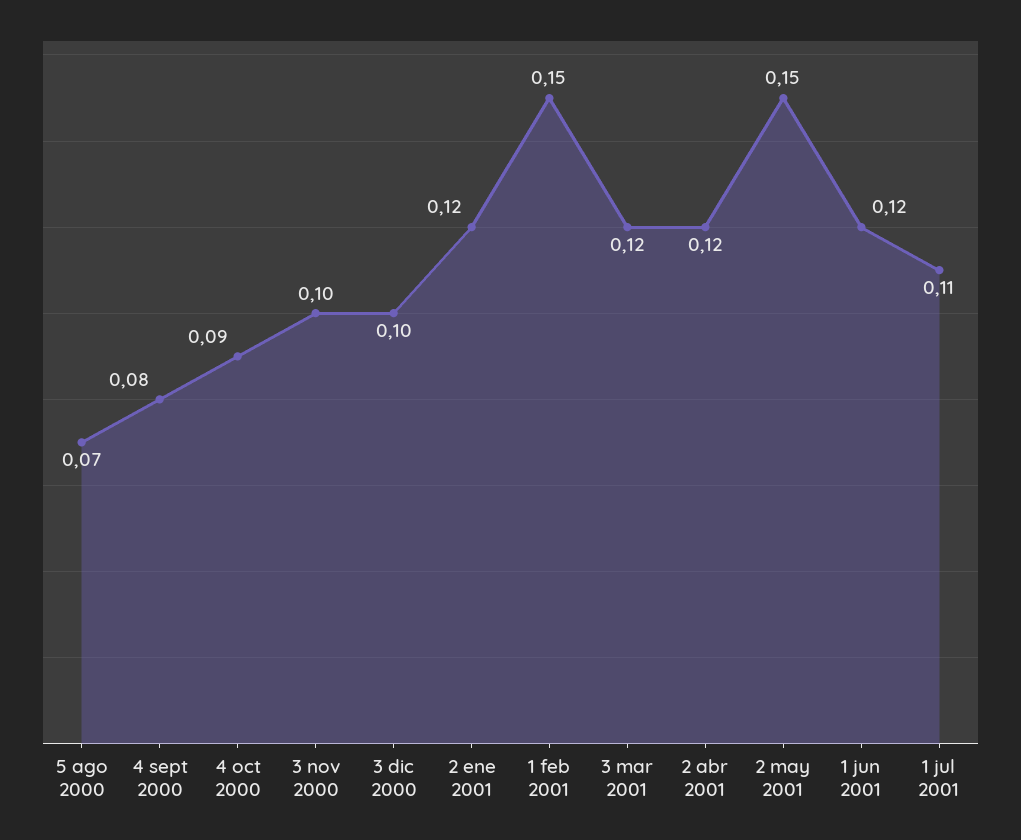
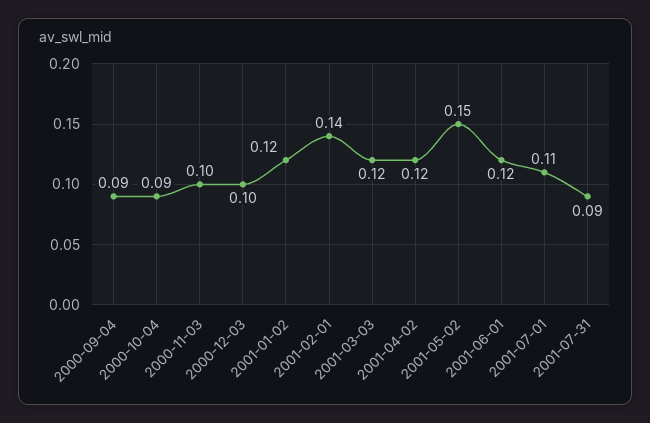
5 ago 2000: 0.07 -> none
4 sept 2000: 0.08 -> 0.09
1 feb 2001: 0.15 -> 0.14
2001-07-31: none -> 0.09

